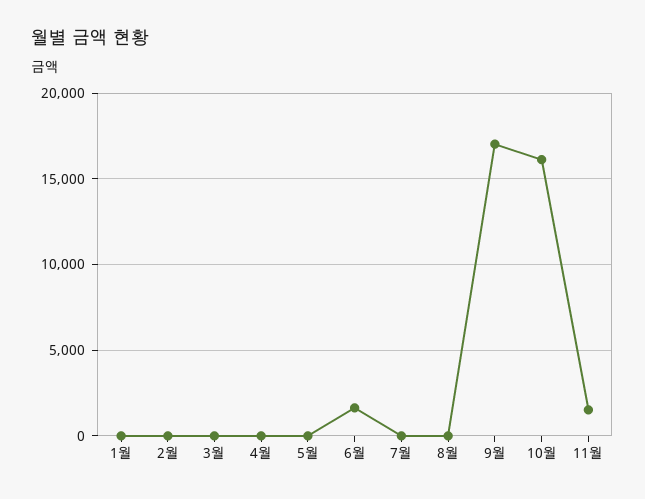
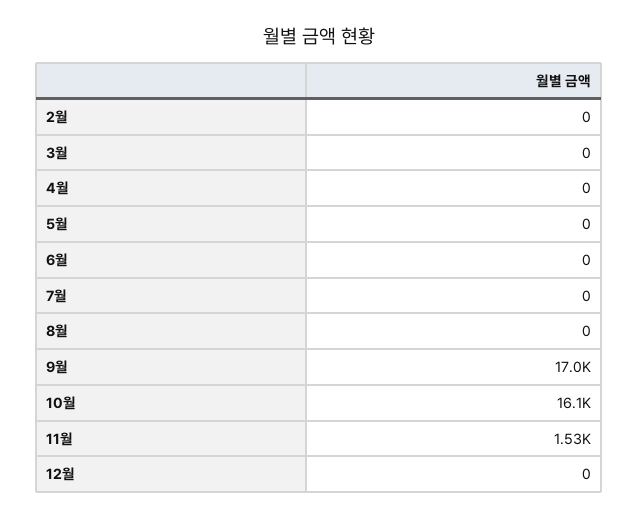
1월: 0 -> none
6월: 1500 -> 0
12월: none -> 0

